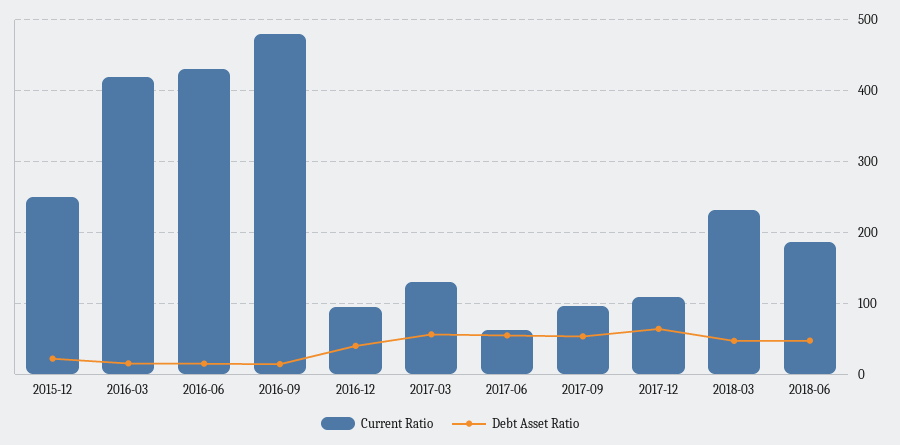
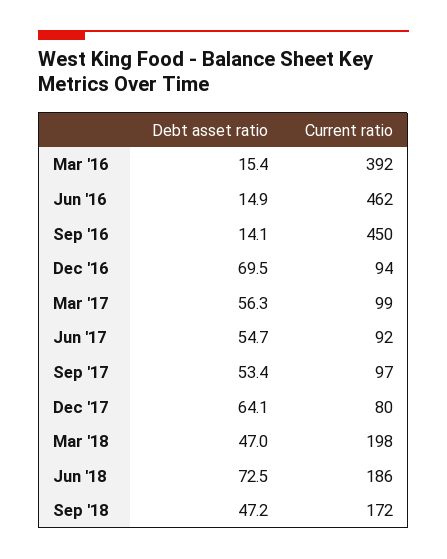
Current Ratio, 2015-12: 250 -> none
Debt Asset Ratio, 2015-12: 20 -> none
Current Ratio, 2016-03: 420 -> 392
Current Ratio, 2016-06: 430 -> 462
Current Ratio, 2016-09: 480 -> 450
Debt Asset Ratio, 2016-12: 40 -> 69.5
Current Ratio, 2017-03: 130 -> 99
Current Ratio, 2017-06: 60 -> 92
Current Ratio, 2017-12: 110 -> 80
Current Ratio, 2018-03: 230 -> 198
Debt Asset Ratio, 2018-06: 50 -> 72.5
Debt Asset Ratio, Sep '18: none -> 47.2
Current Ratio, Sep '18: none -> 172

